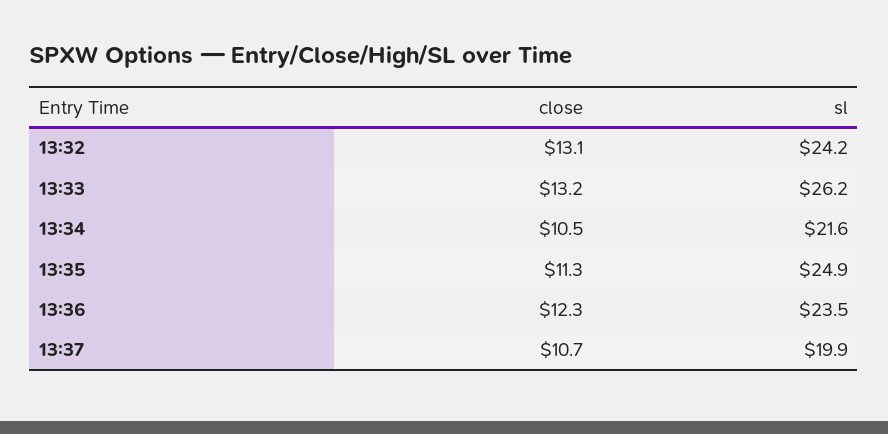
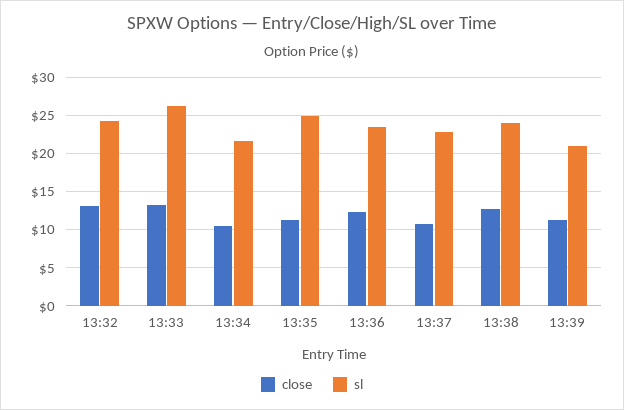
sl, 13:37: 19.9 -> 23
close, 13:38: none -> 13
sl, 13:38: none -> 24
close, 13:39: none -> 11
sl, 13:39: none -> 21

